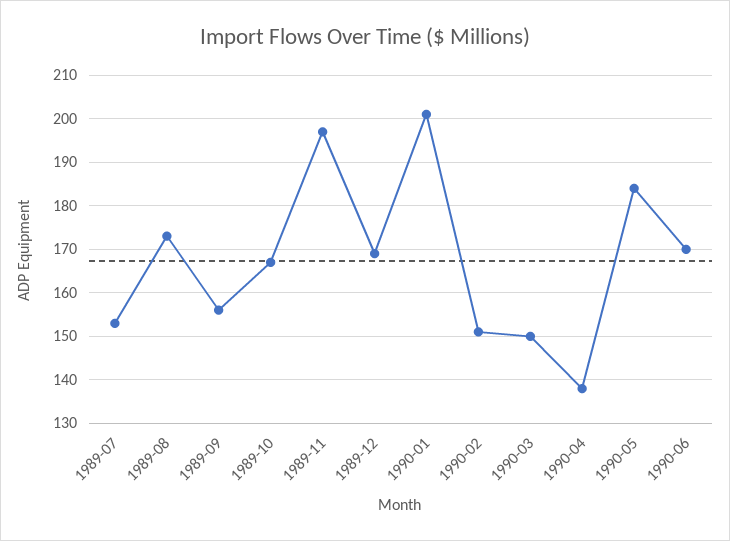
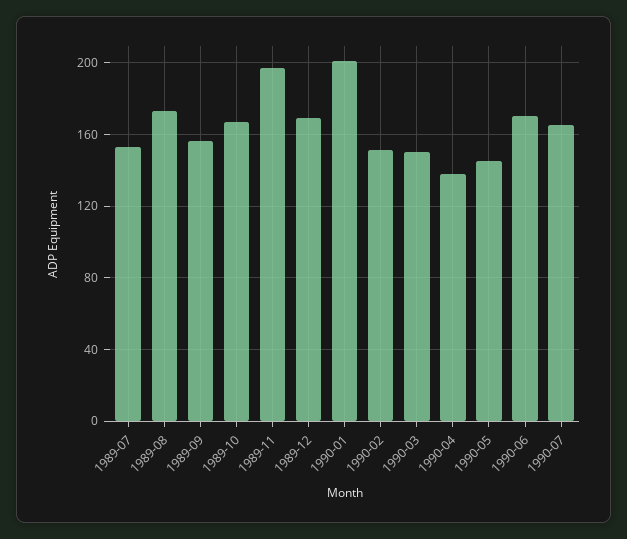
1990-05: 185 -> 145
1990-07: none -> 165

